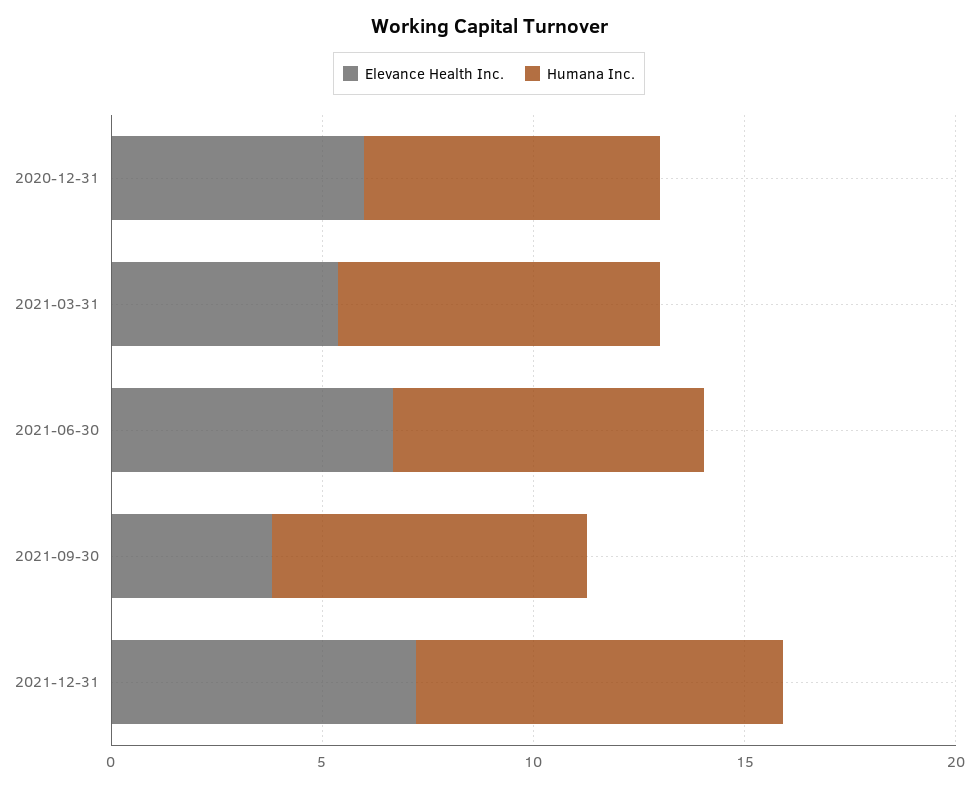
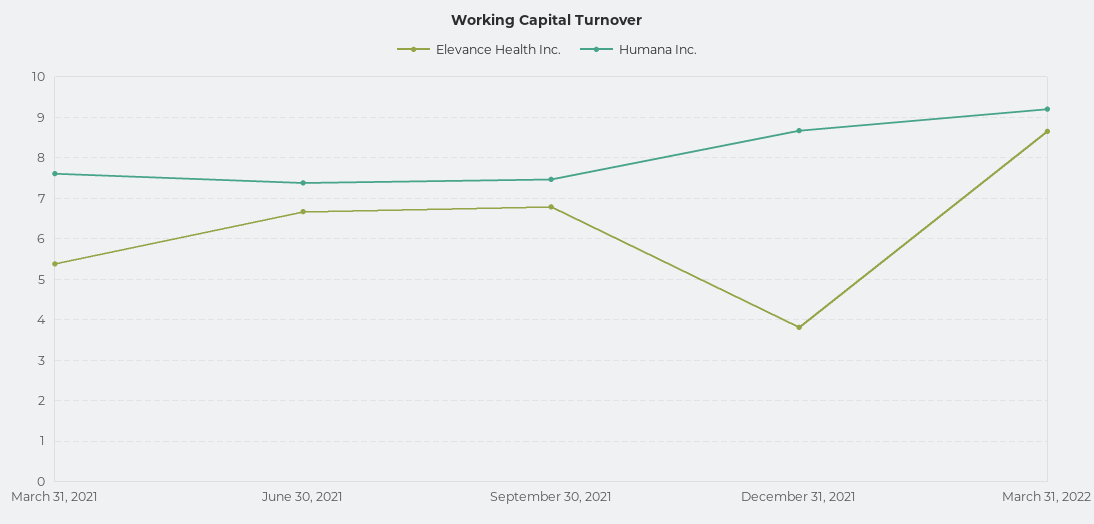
Elevance Health Inc., 2020-12-31: 6 -> none
Humana Inc., 2020-12-31: 7 -> none
Elevance Health Inc., 2021-09-30: 4 -> 6.8
Elevance Health Inc., 2021-12-31: 7 -> 3.8
Elevance Health Inc., March 31, 2022: none -> 8.6
Humana Inc., March 31, 2022: none -> 9.2

